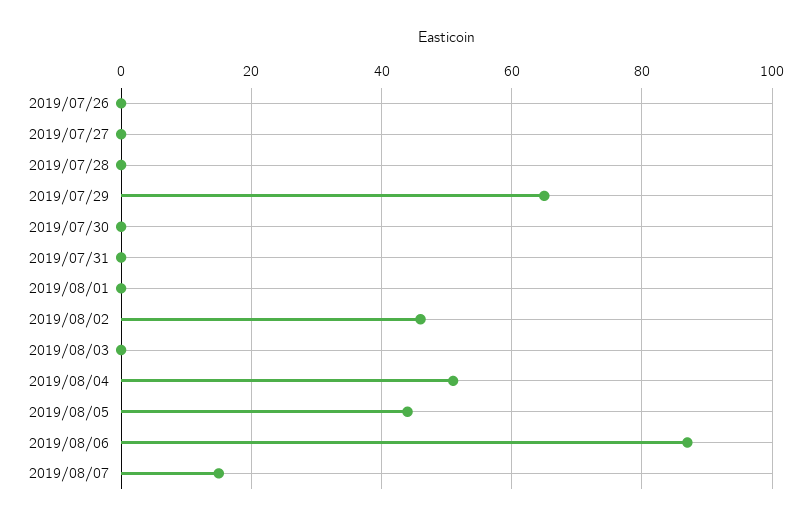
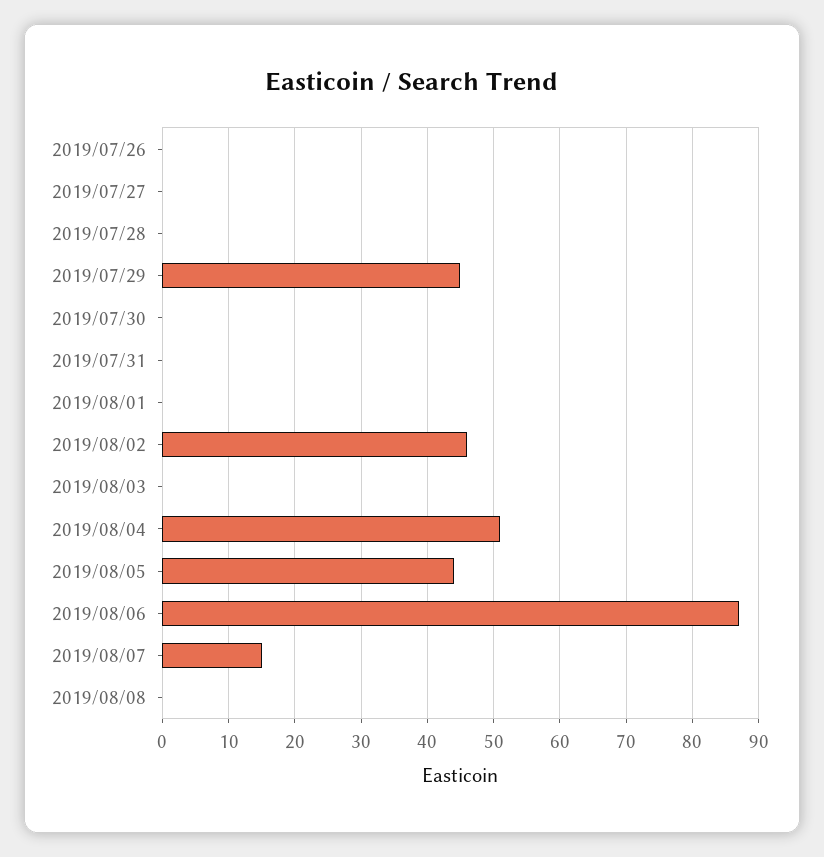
2019/07/29: 65 -> 45
2019/08/08: none -> 0

